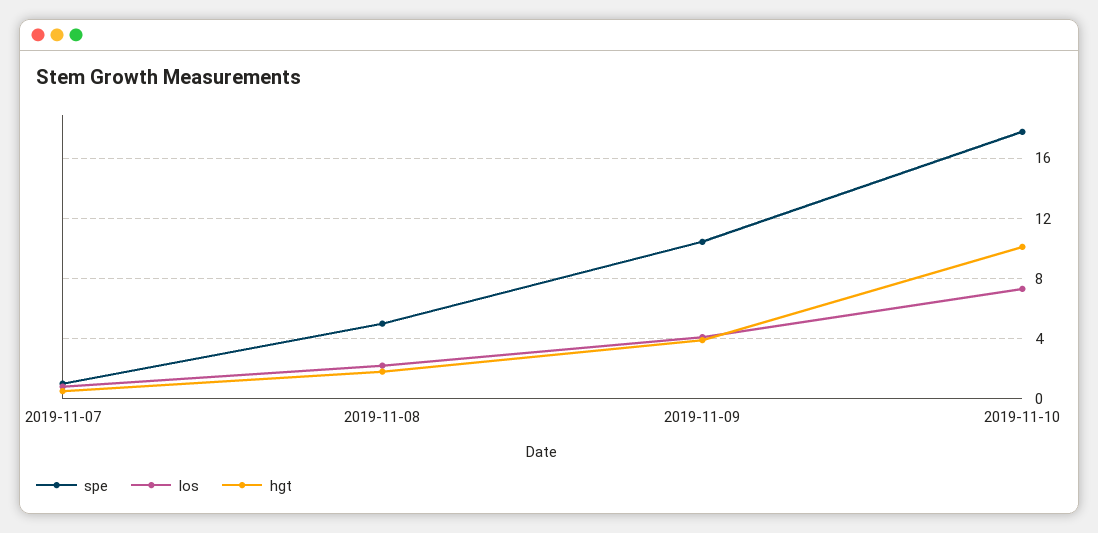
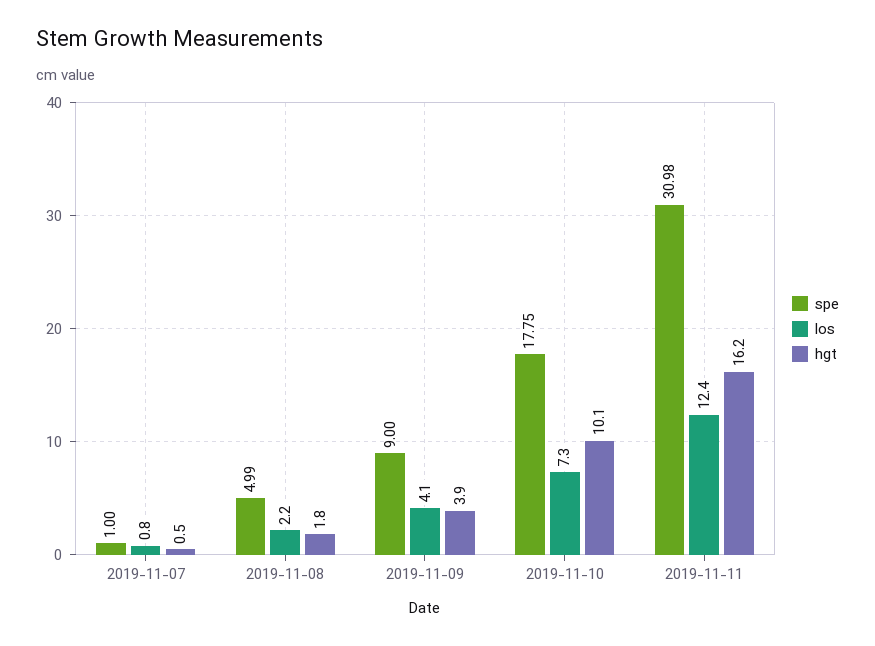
spe, 2019-11-09: 10.5 -> 9
spe, 2019-11-11: none -> 30.98
los, 2019-11-11: none -> 12.4
hgt, 2019-11-11: none -> 16.2

